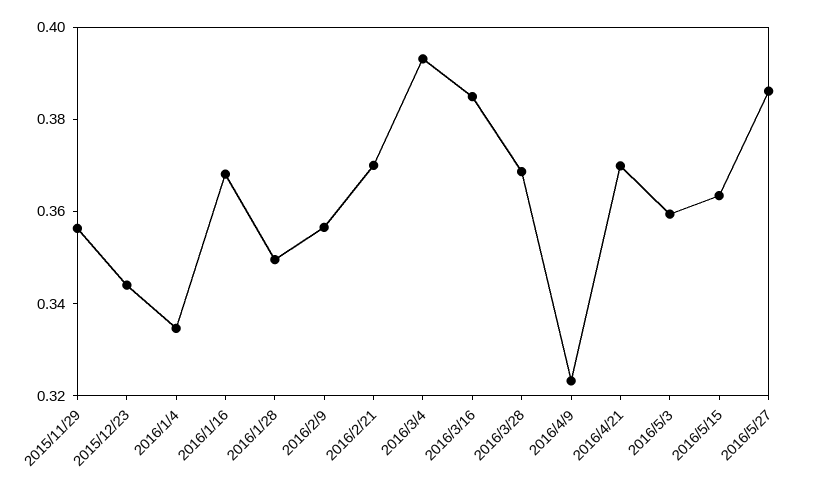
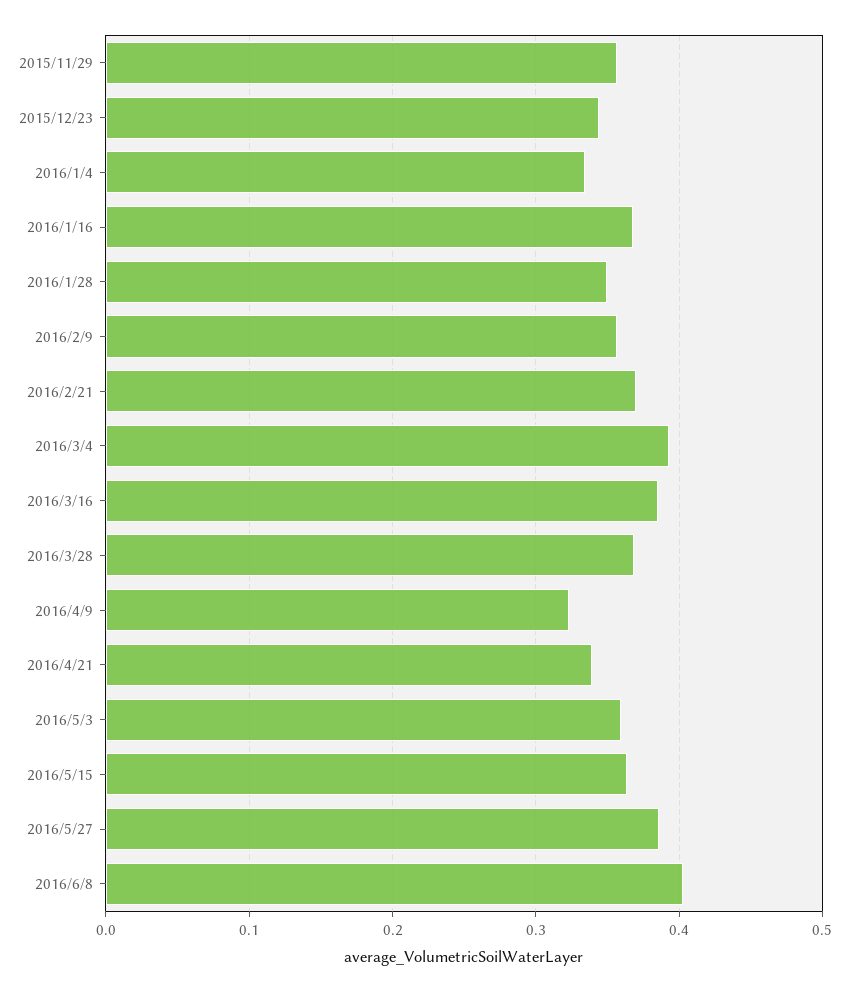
2016/4/21: 0.37 -> 0.34
2016/6/8: none -> 0.4

